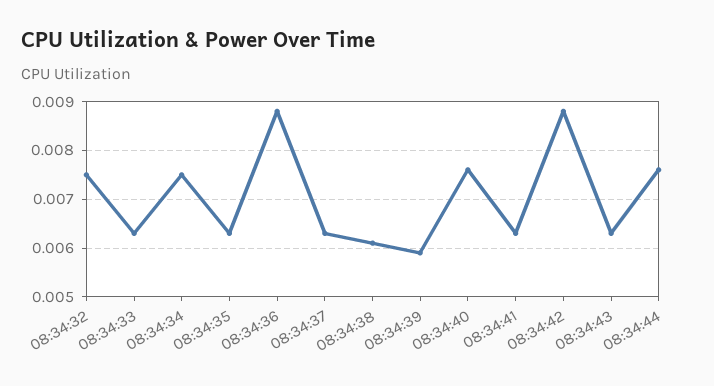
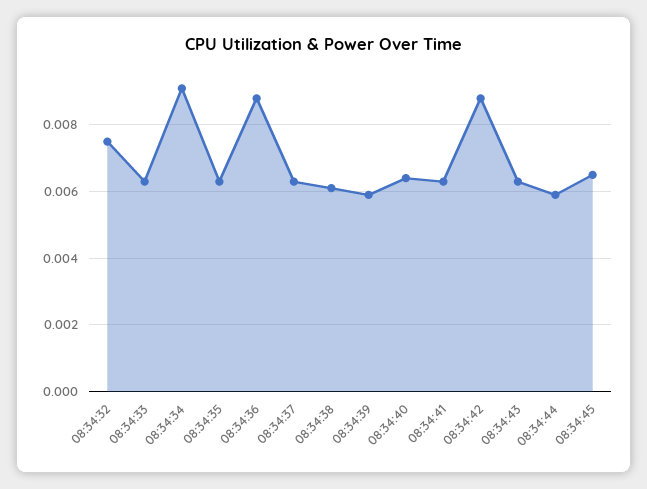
08:34:34: 0.0075 -> 0.009
08:34:40: 0.0075 -> 0.0065
08:34:44: 0.0075 -> 0.006
08:34:45: none -> 0.0065

